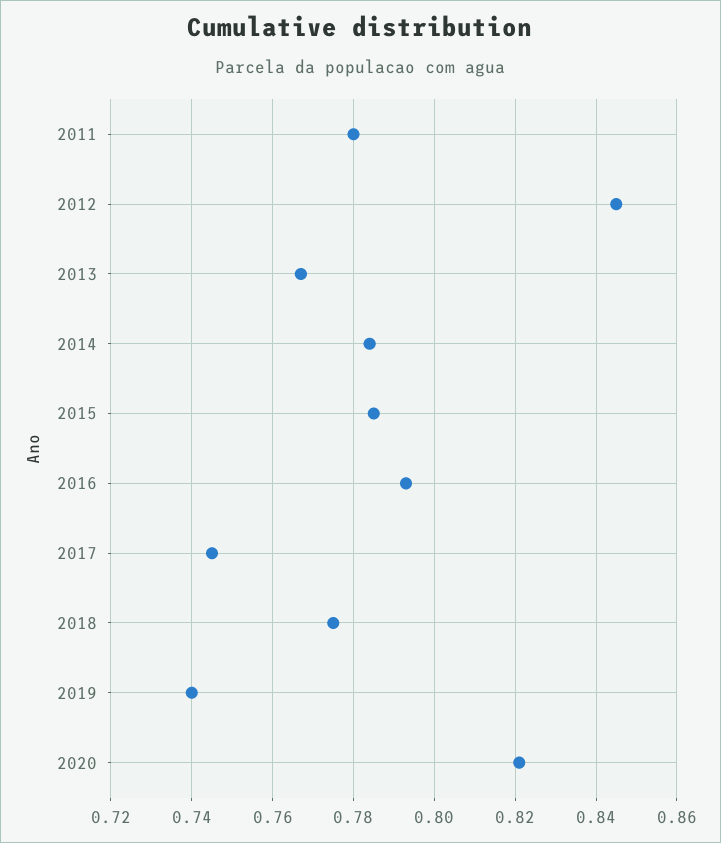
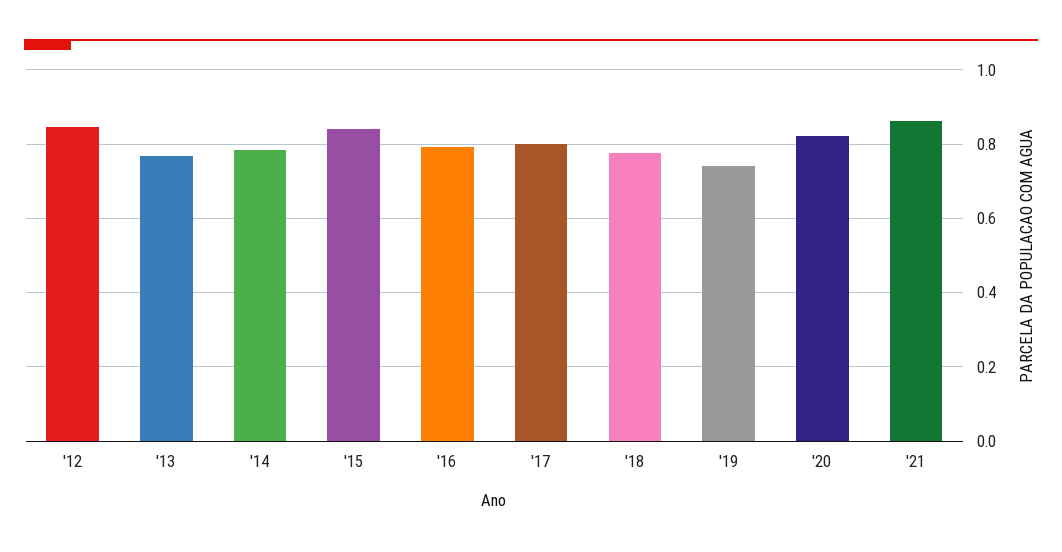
2011: 0.78 -> none
2015: 0.785 -> 0.84
2017: 0.745 -> 0.8
'21: none -> 0.86

